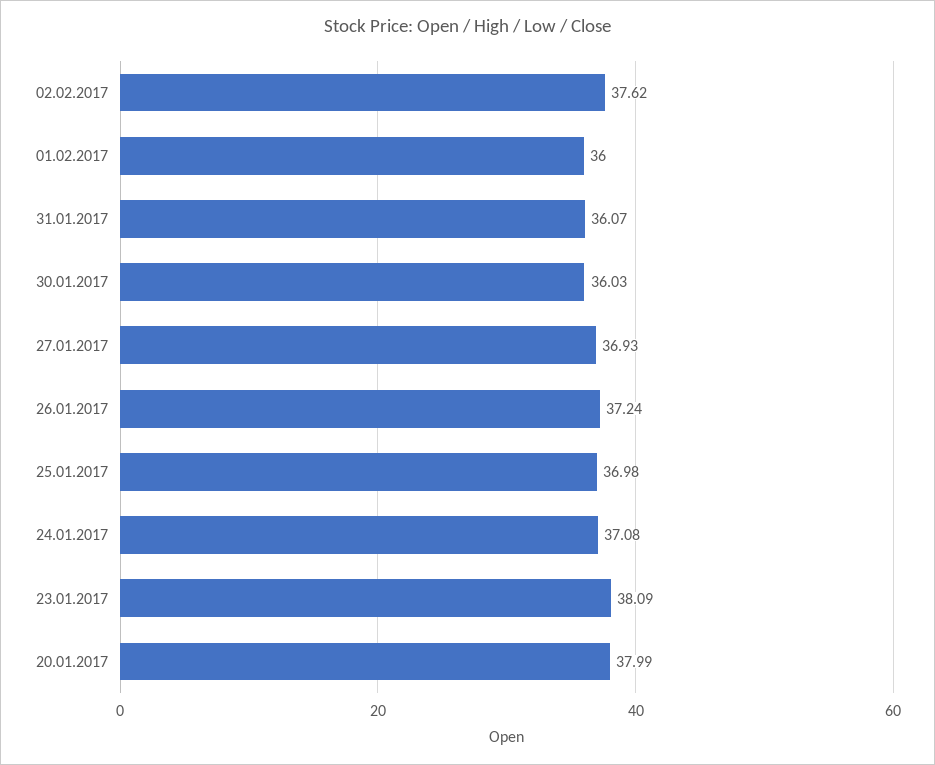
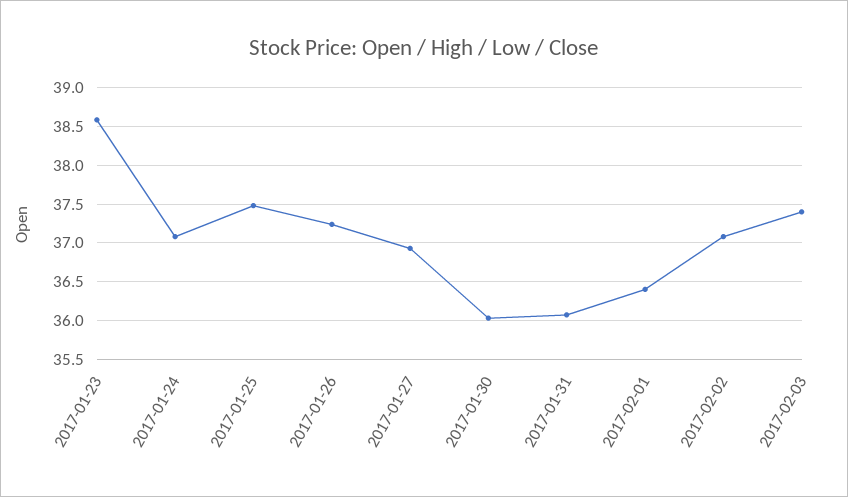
02.02.2017: 37.62 -> 37.1
01.02.2017: 36 -> 36.4
25.01.2017: 36.98 -> 37.5
23.01.2017: 38.09 -> 38.6
20.01.2017: 37.99 -> none
2017-02-03: none -> 37.4

